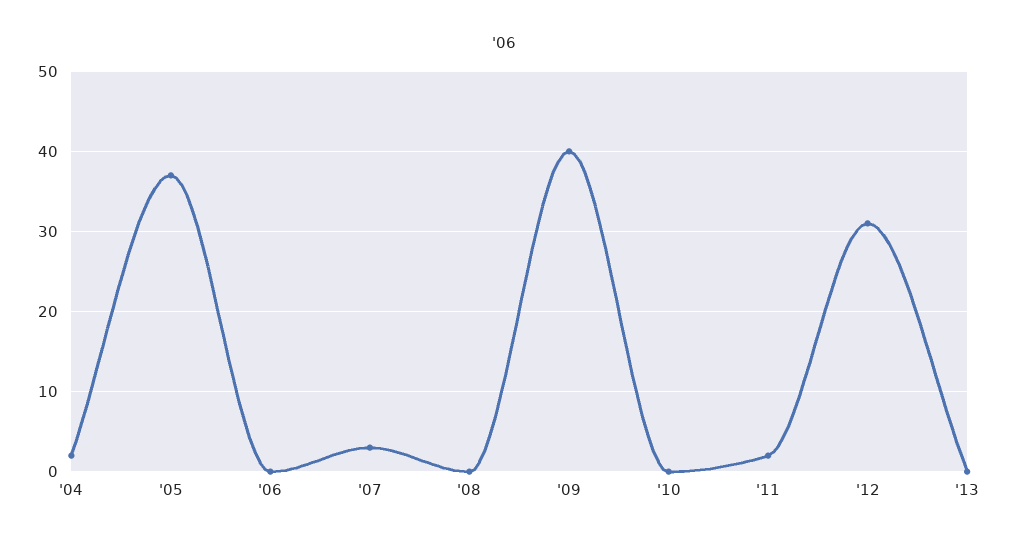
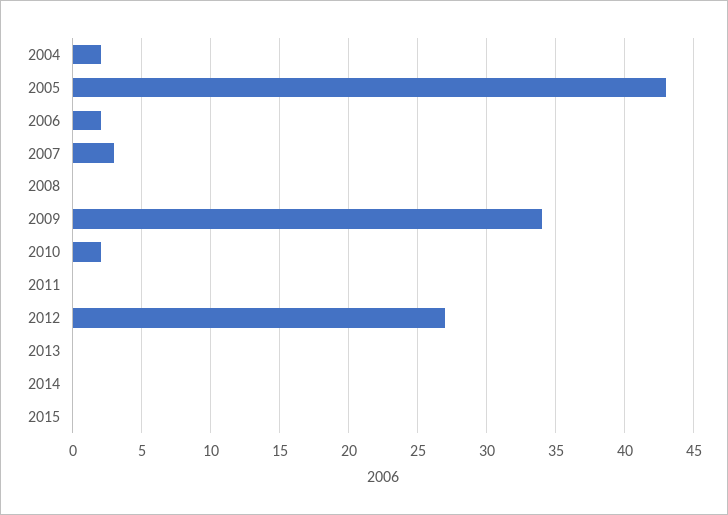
'05: 37 -> 43
'06: 0 -> 2
'09: 40 -> 34
'10: 0 -> 2
'11: 2 -> 0
'12: 31 -> 27
2014: none -> 0
2015: none -> 0

